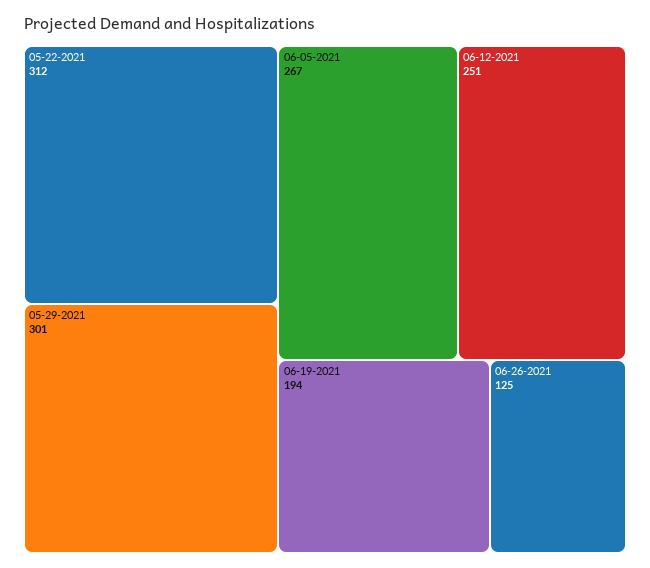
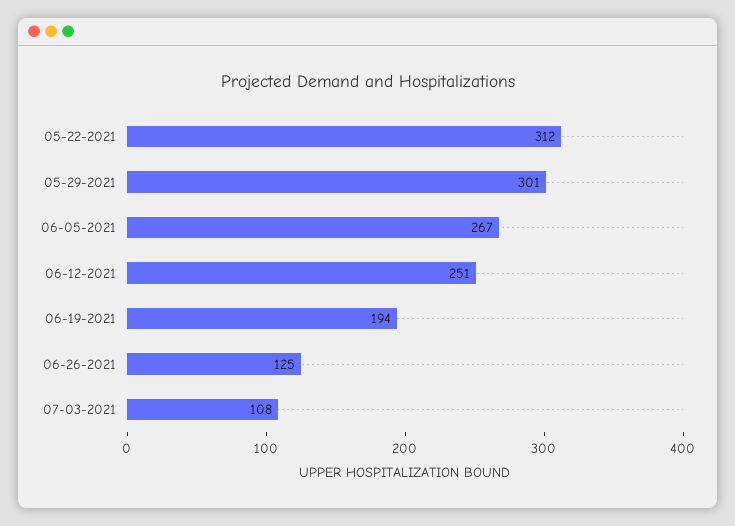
07-03-2021: none -> 108

